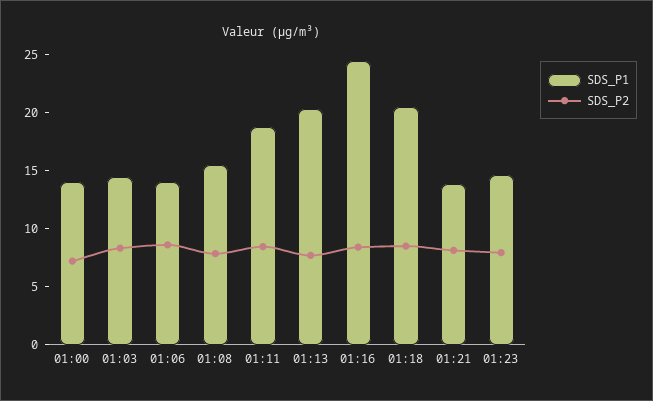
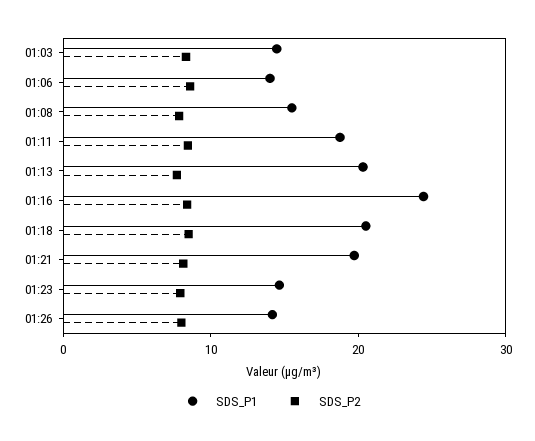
SDS_P1, 01:00: 14 -> none
SDS_P2, 01:00: 7 -> none
SDS_P1, 01:21: 14 -> 20
SDS_P1, 01:26: none -> 14
SDS_P2, 01:26: none -> 8

